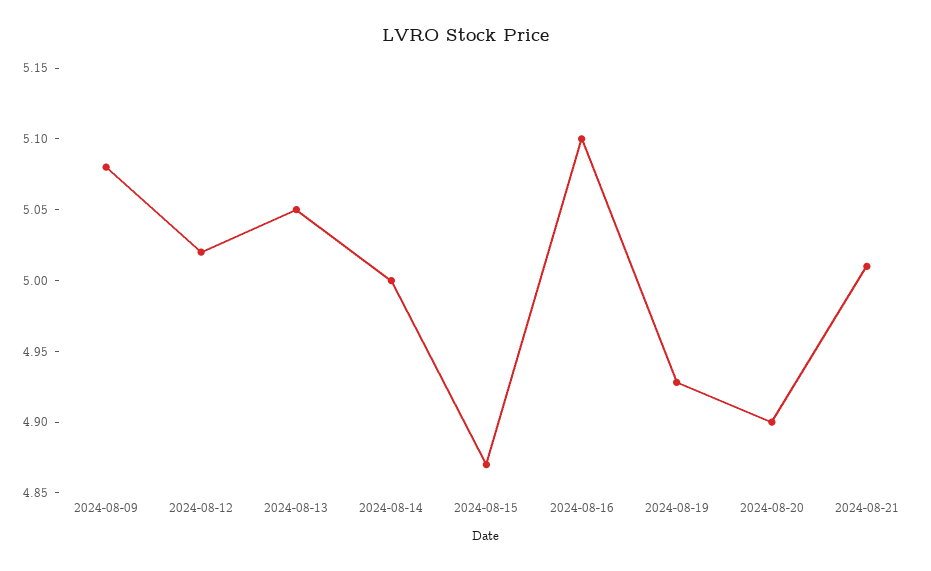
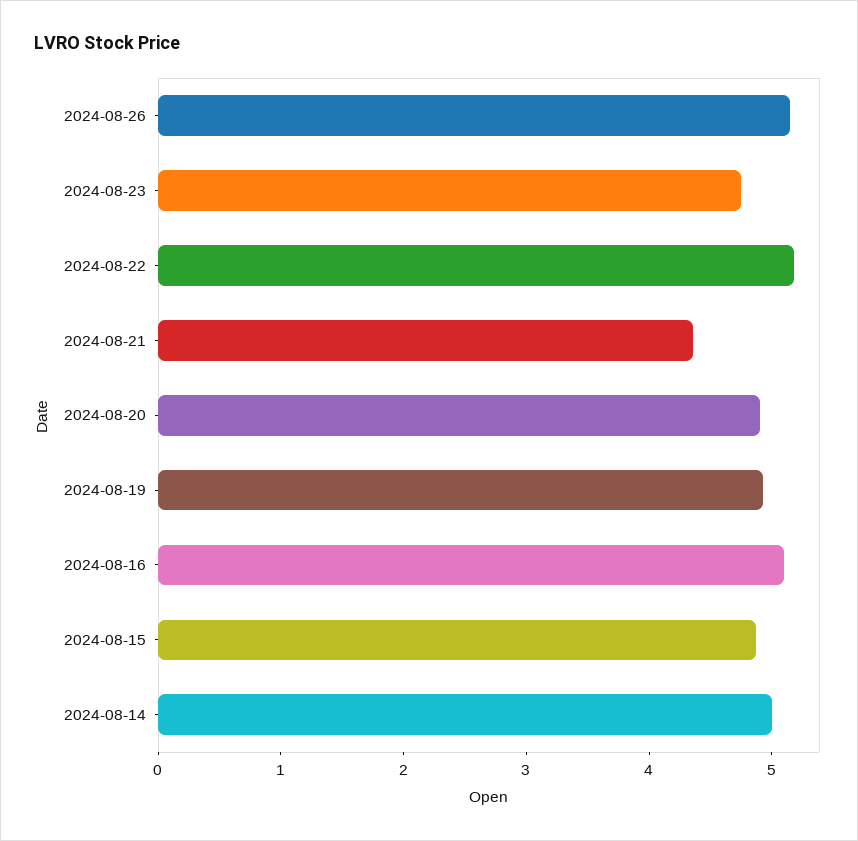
2024-08-09: 5.08 -> none
2024-08-12: 5.02 -> none
2024-08-13: 5.05 -> none
2024-08-21: 5.01 -> 4.4
2024-08-26: none -> 5.2
2024-08-23: none -> 4.8
2024-08-22: none -> 5.2

